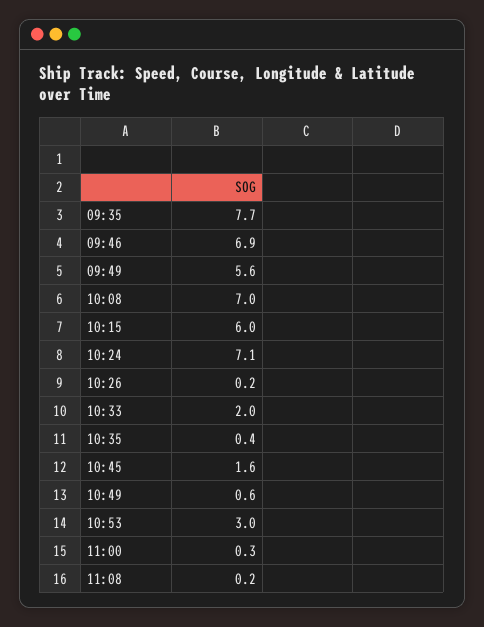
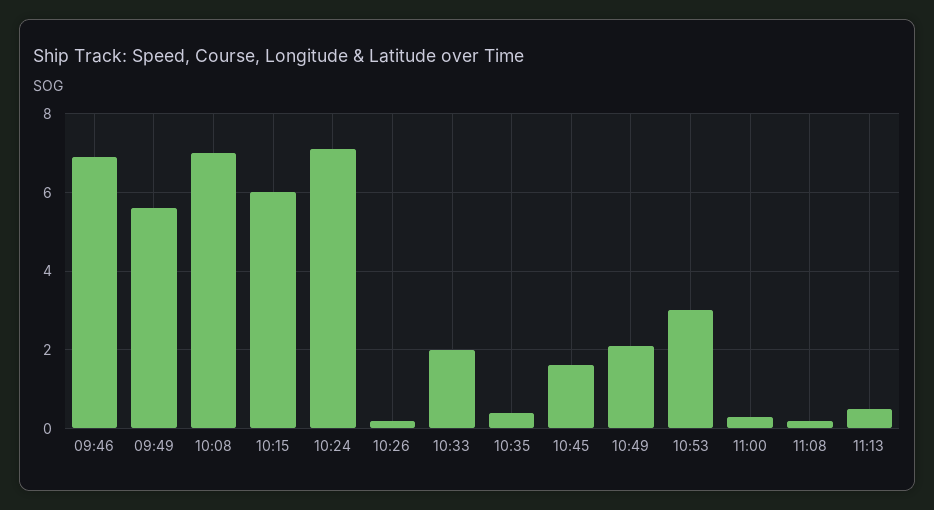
09:35: 7.7 -> none
10:49: 0.6 -> 2
11:13: none -> 0.5

